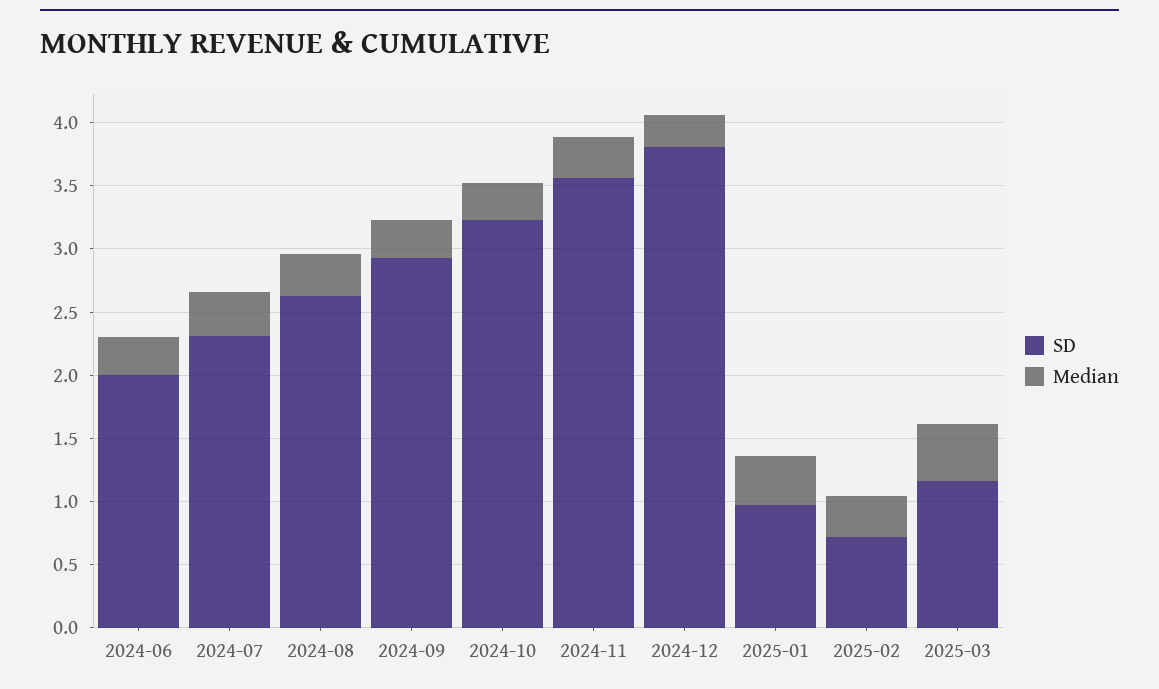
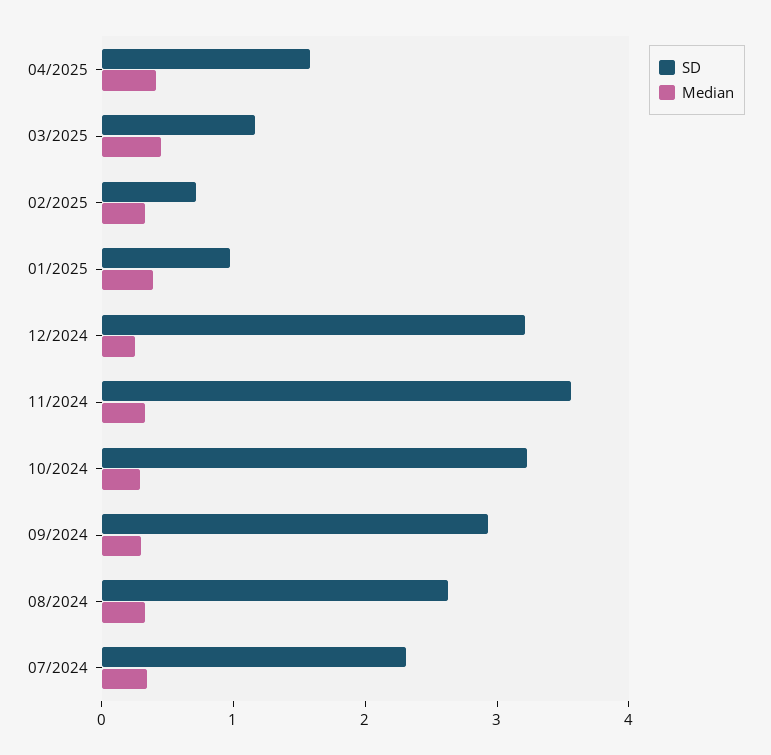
SD, 2024-06: 2 -> none
Median, 2024-06: 0.3 -> none
SD, 2024-12: 3.8 -> 3.2
SD, 04/2025: none -> 1.6
Median, 04/2025: none -> 0.4

